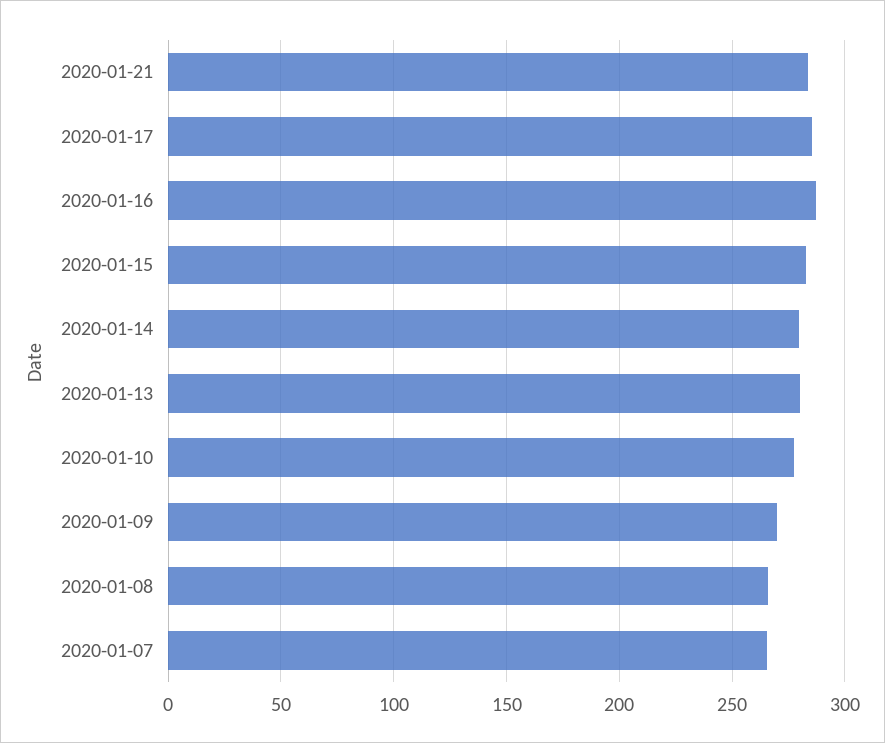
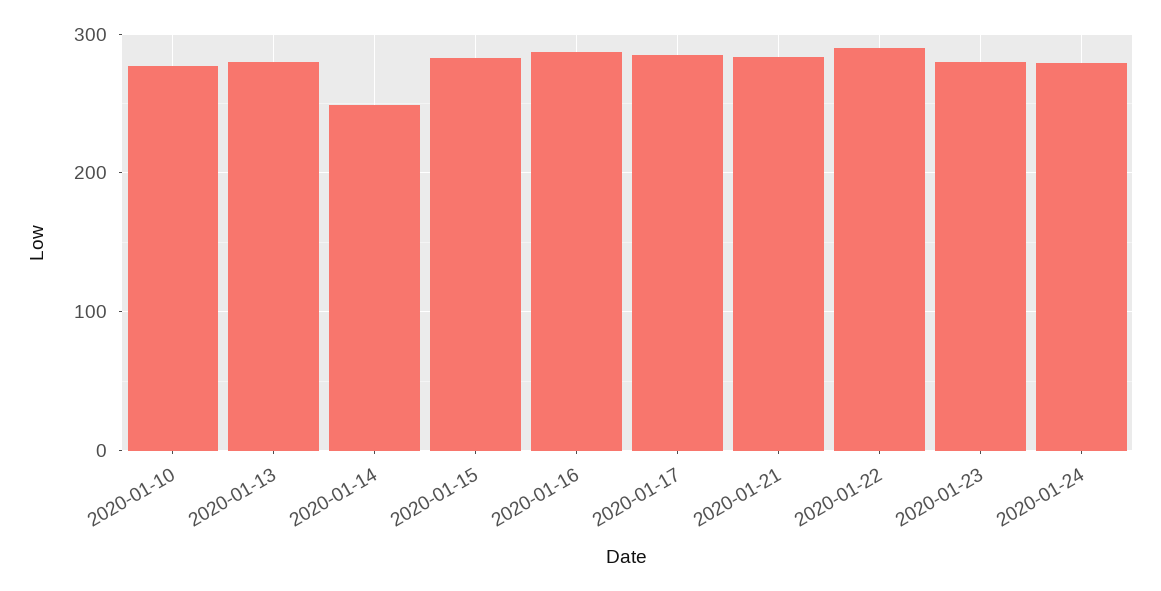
2020-01-14: 280 -> 250
2020-01-09: 270 -> none
2020-01-08: 265 -> none
2020-01-07: 265 -> none
2020-01-22: none -> 290
2020-01-23: none -> 280
2020-01-24: none -> 280

